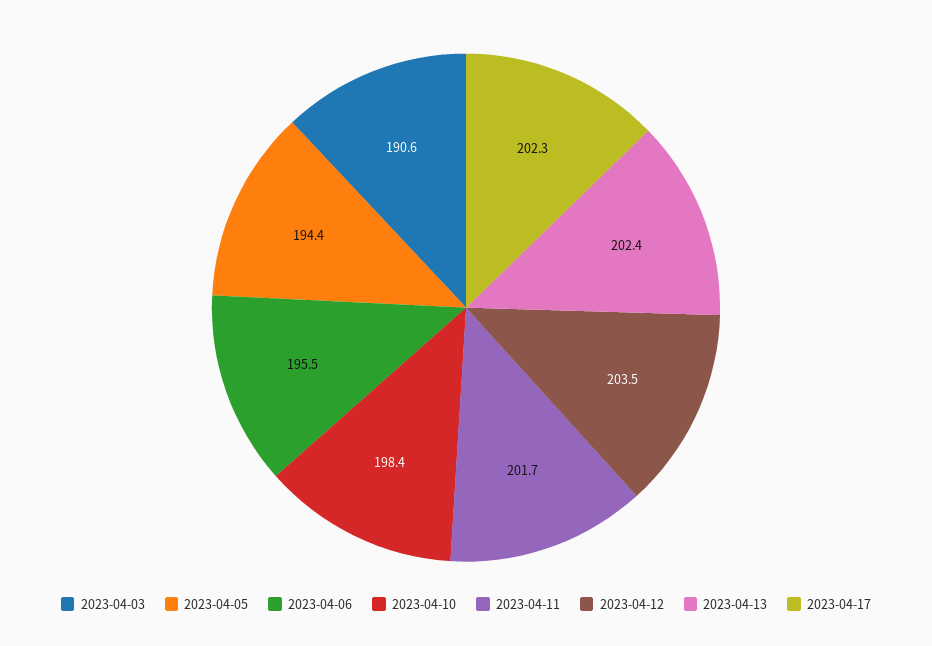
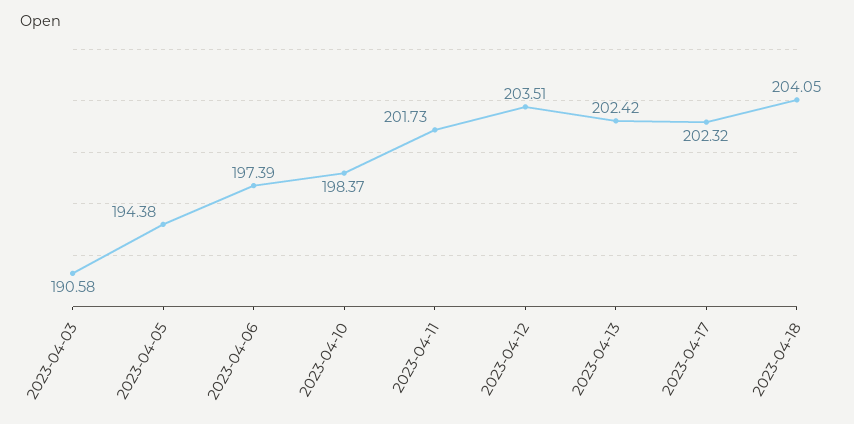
2023-04-06: 195.5 -> 197.39
2023-04-18: none -> 204.05

